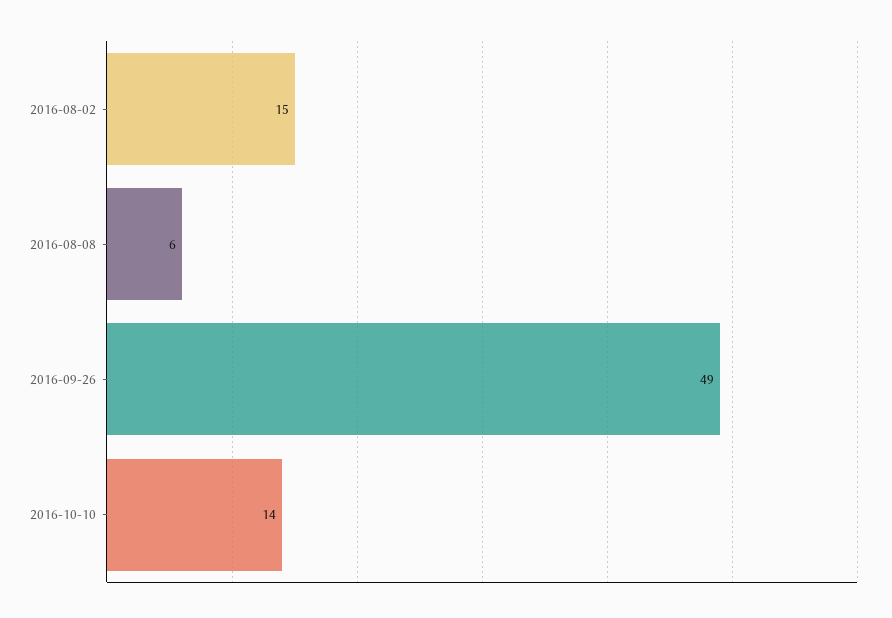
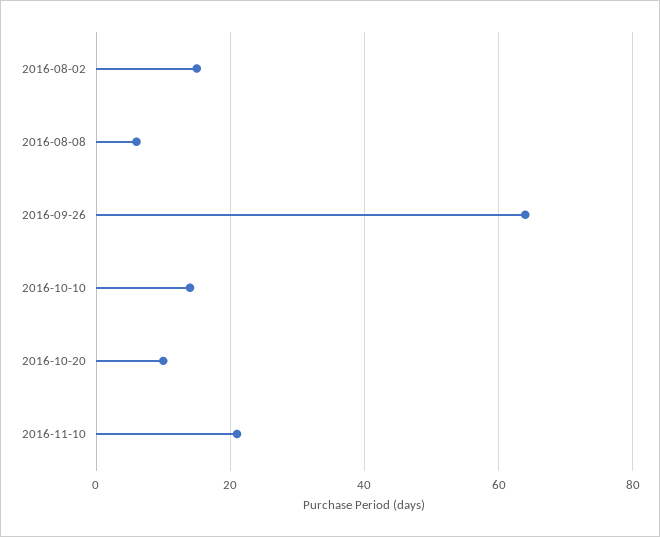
2016-09-26: 49 -> 65
2016-10-20: none -> 10
2016-11-10: none -> 20

